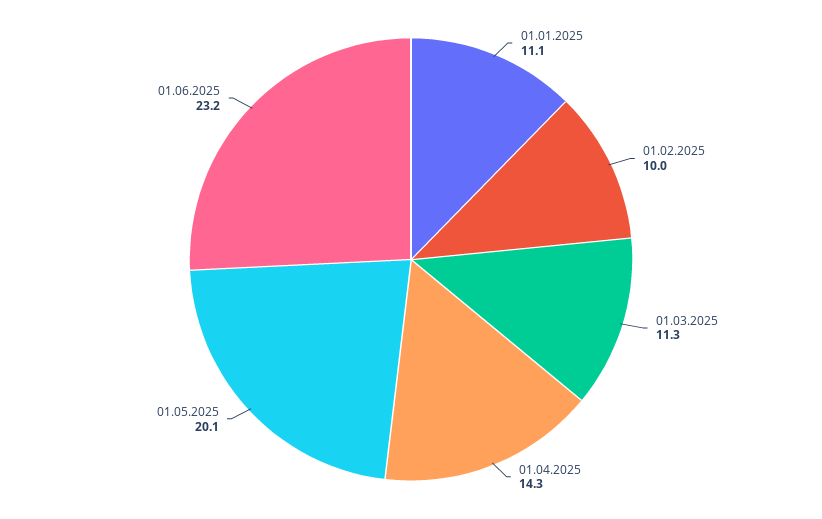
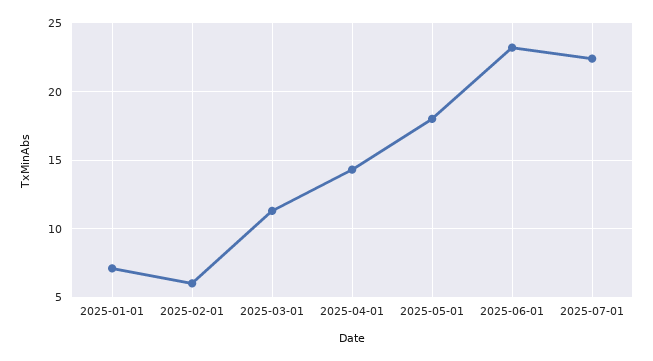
01.01.2025: 11.1 -> 7
01.02.2025: 10 -> 6
01.05.2025: 20.1 -> 18
2025-07-01: none -> 22.5

